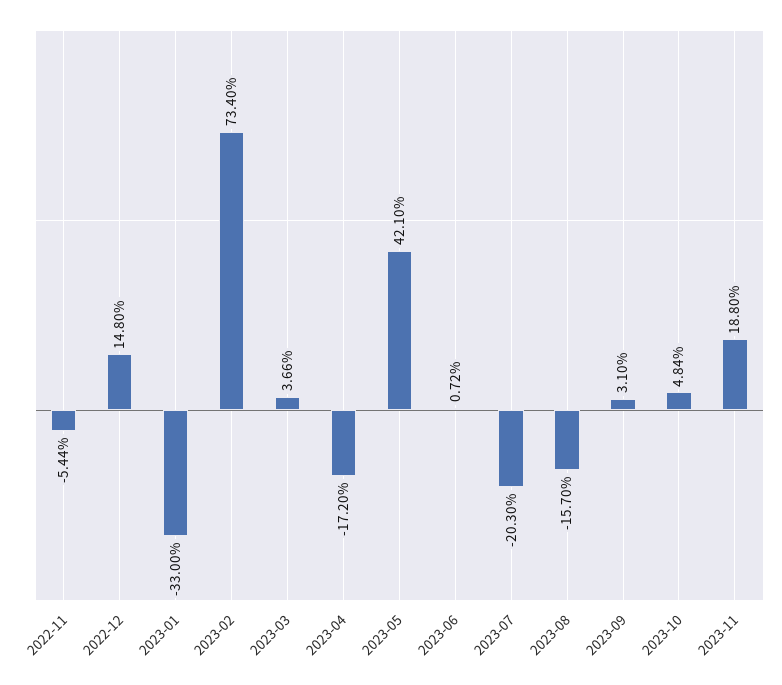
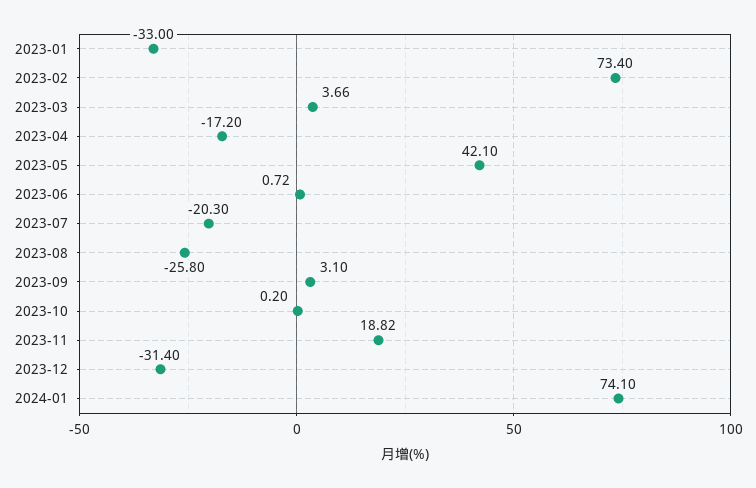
2022-11: -5.44 -> none
2022-12: 14.8 -> none
2023-08: -15.7 -> -25.8
2023-10: 4.84 -> 0.2
2023-11: 18.8 -> 18.82
2023-12: none -> -31.4
2024-01: none -> 74.1

